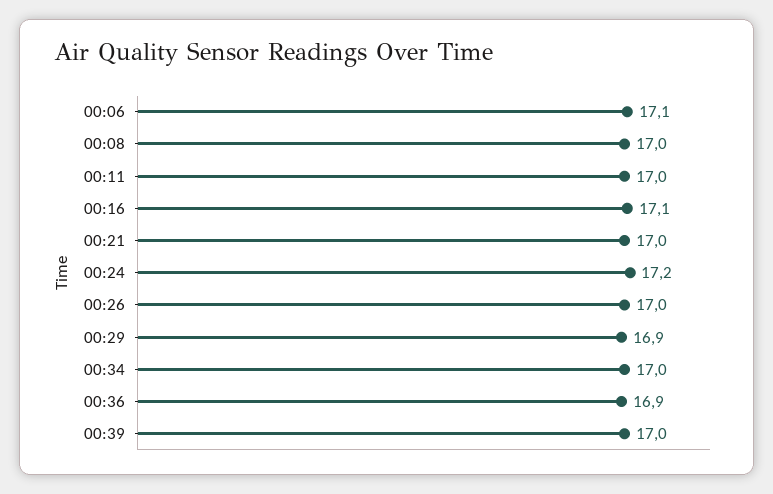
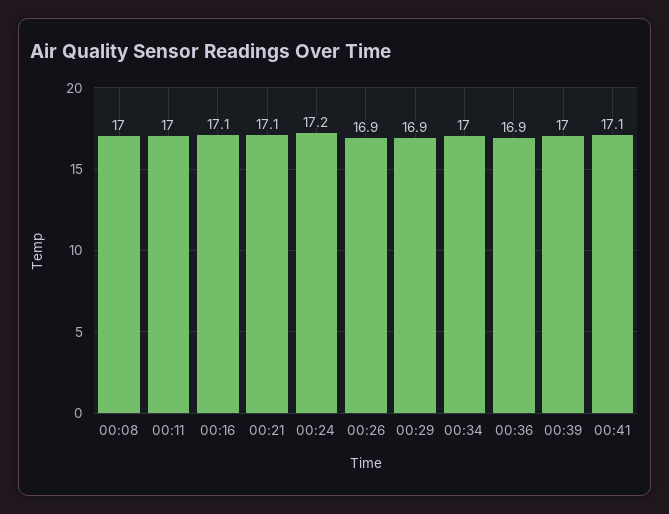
00:06: 17.1 -> none
00:21: 17 -> 17.1
00:26: 17 -> 16.9
00:41: none -> 17.1

